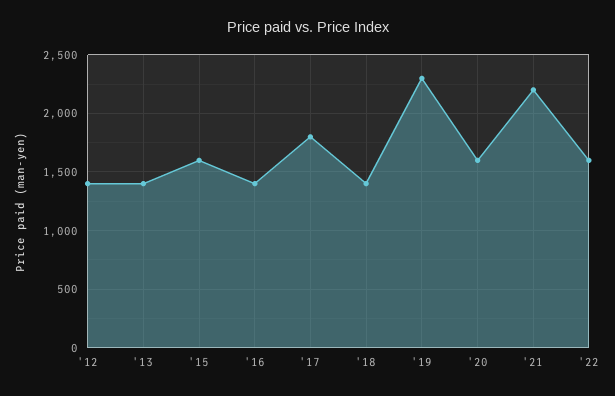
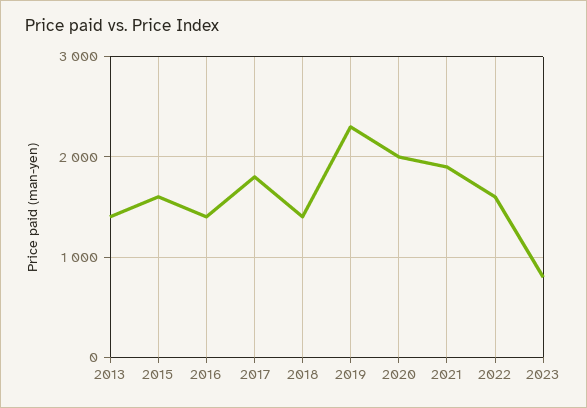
'12: 1400 -> none
'20: 1600 -> 2000
'21: 2200 -> 1900
2023: none -> 800

